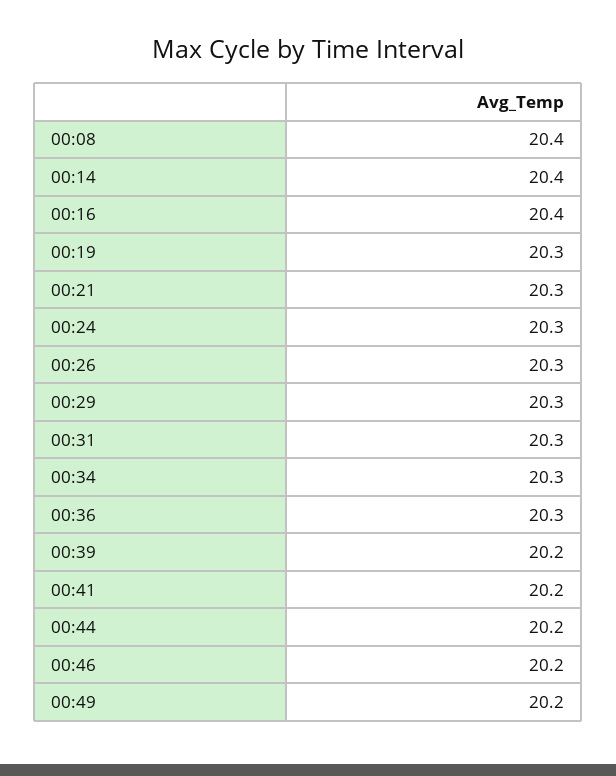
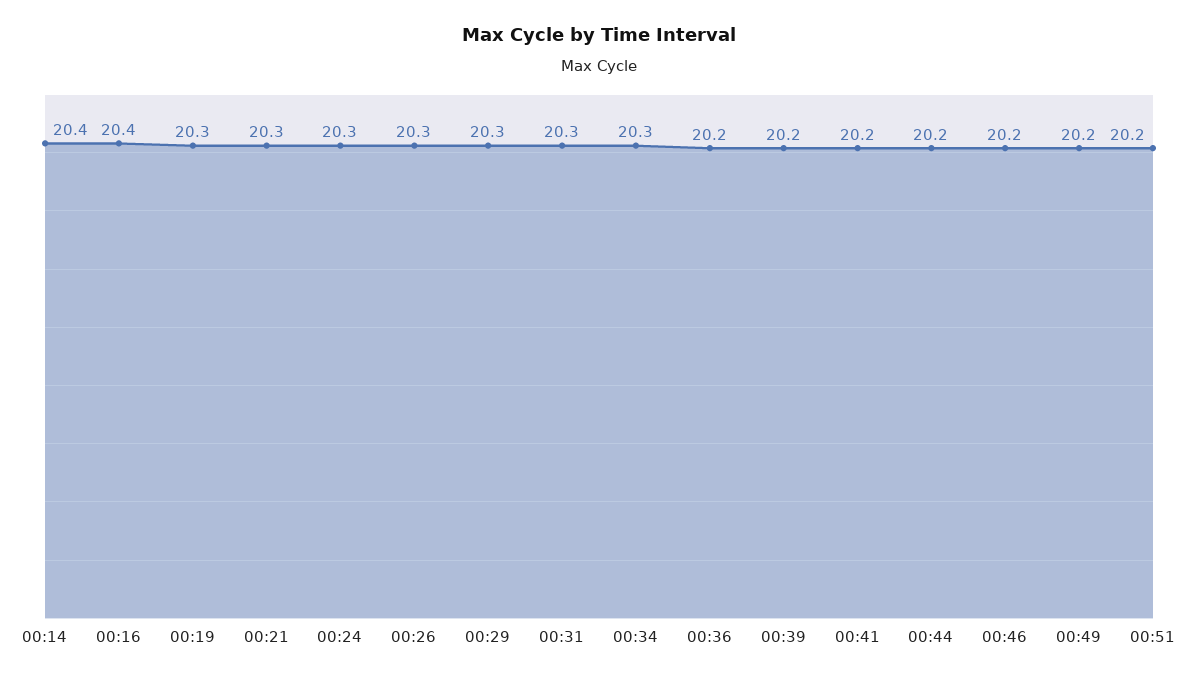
00:08: 20.4 -> none
00:36: 20.3 -> 20.2
00:51: none -> 20.2

